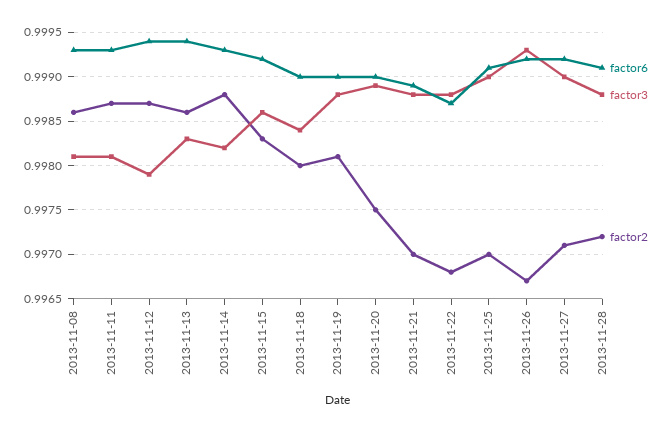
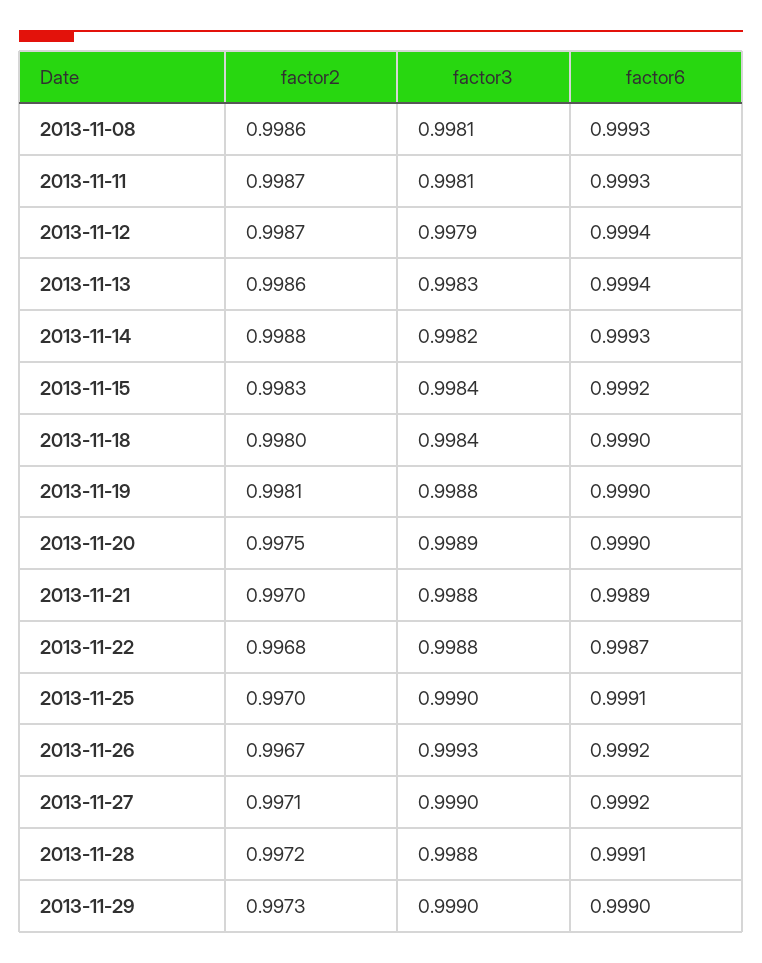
factor3, 2013-11-15: 0.9986 -> 0.9984
factor2, 2013-11-29: none -> 0.9973
factor3, 2013-11-29: none -> 0.999
factor6, 2013-11-29: none -> 0.999

